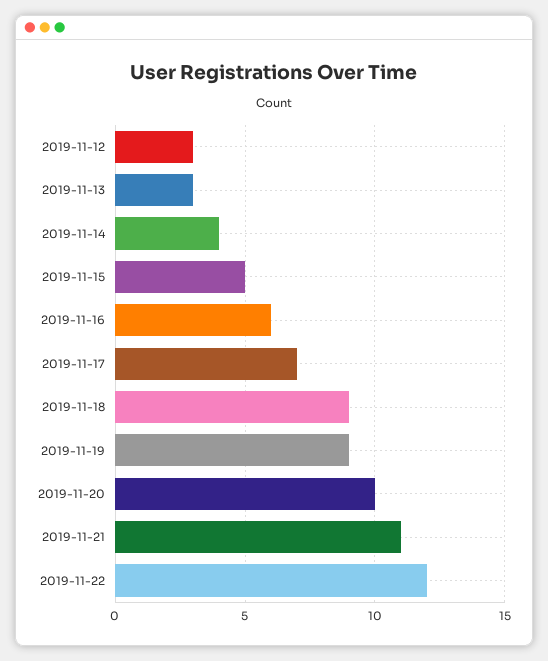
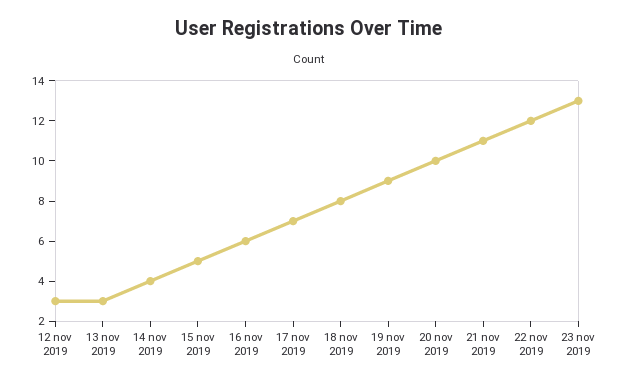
2019-11-18: 9 -> 8
23 nov 2019: none -> 13

